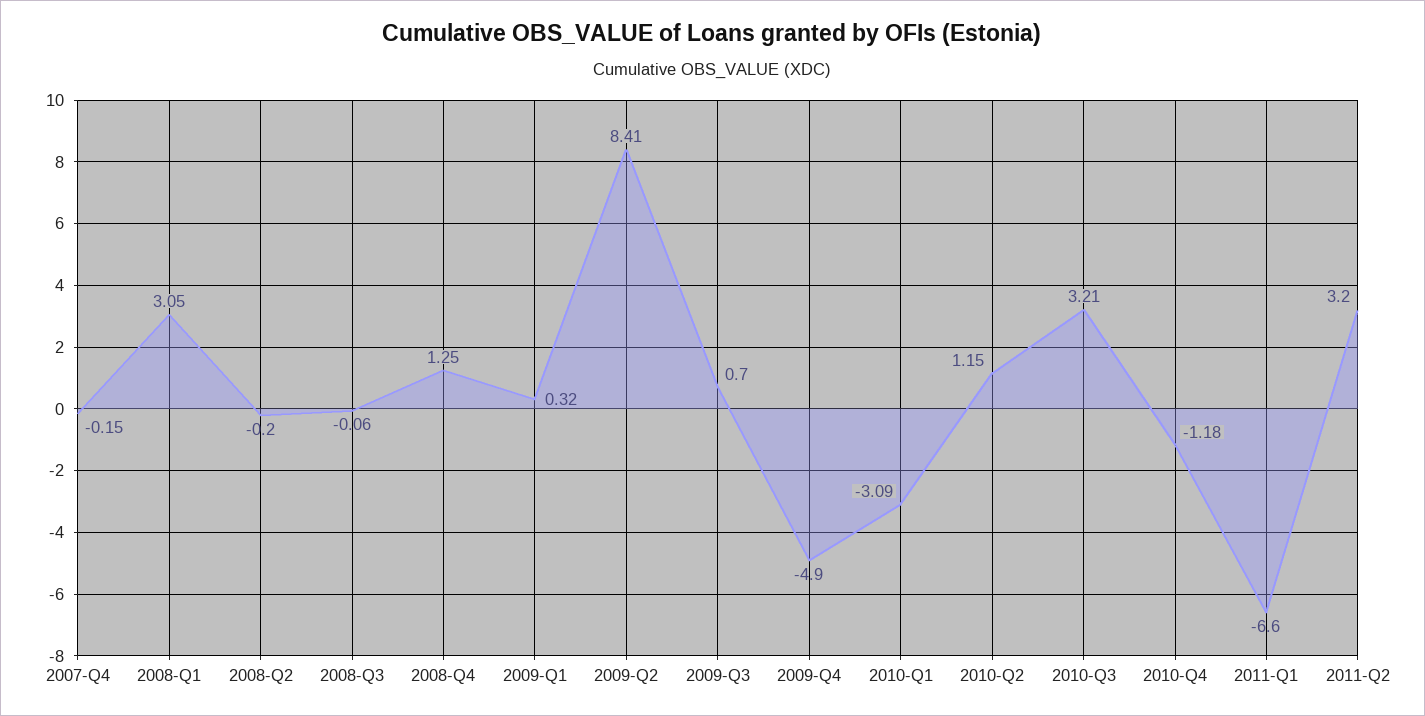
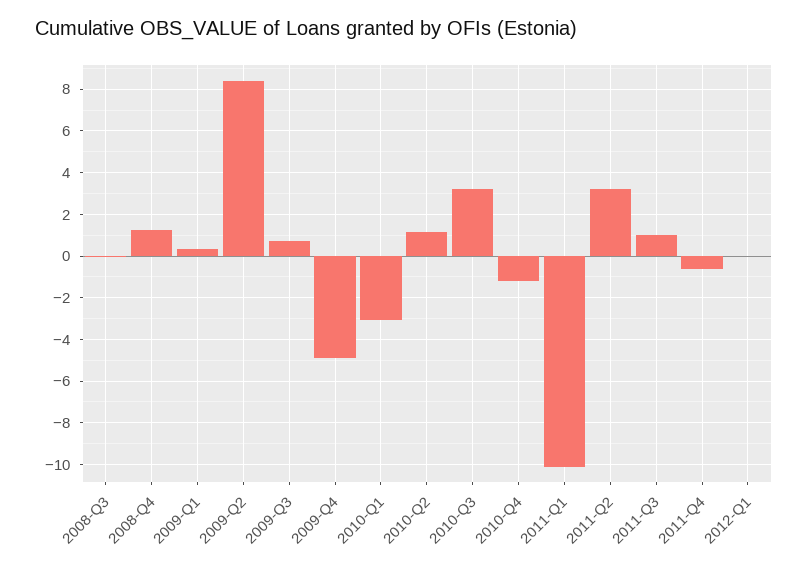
2007-Q4: -0.15 -> none
2008-Q1: 3.05 -> none
2008-Q2: -0.2 -> none
2011-Q1: -6.6 -> -10
2011-Q3: none -> 1
2011-Q4: none -> -0.5
2012-Q1: none -> 0

